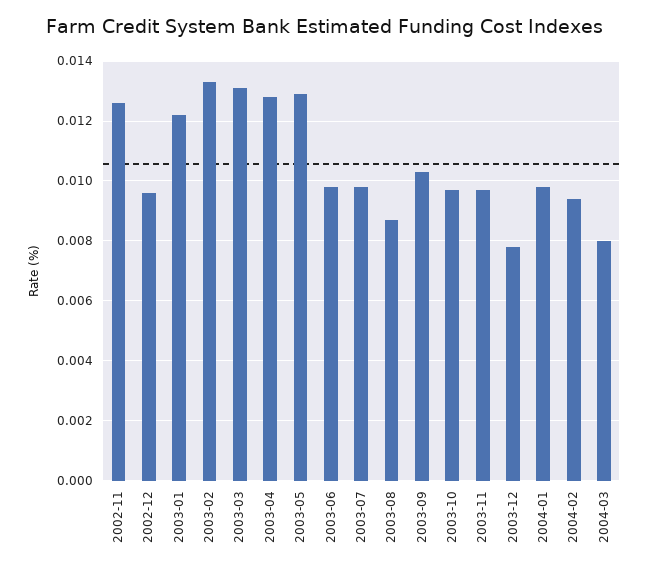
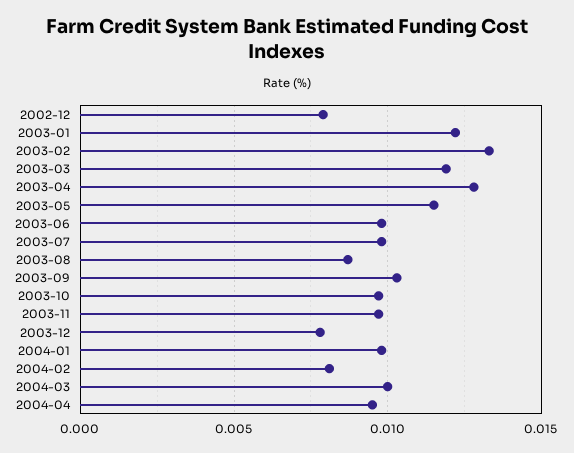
2002-11: 0.0125 -> none
2002-12: 0.0095 -> 0.008
2003-03: 0.013 -> 0.012
2003-05: 0.013 -> 0.0115
2004-02: 0.0095 -> 0.008
2004-03: 0.008 -> 0.01
2004-04: none -> 0.0095

